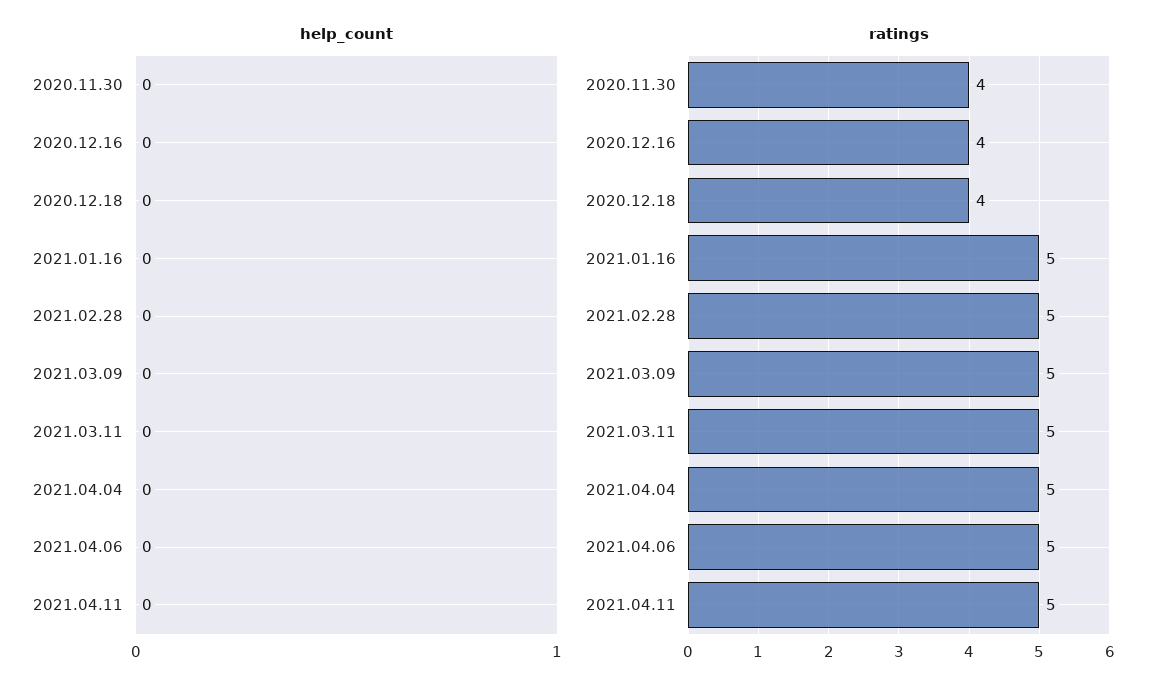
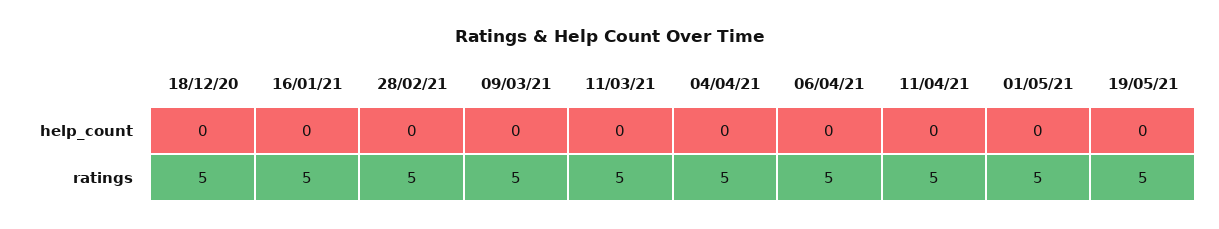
help_count, 2020.11.30: 0 -> none
help_count, 2020.12.16: 0 -> none
ratings, 2020.11.30: 4 -> none
ratings, 2020.12.16: 4 -> none
ratings, 2020.12.18: 4 -> 5
help_count, 01/05/21: none -> 0
help_count, 19/05/21: none -> 0
ratings, 01/05/21: none -> 5
ratings, 19/05/21: none -> 5

